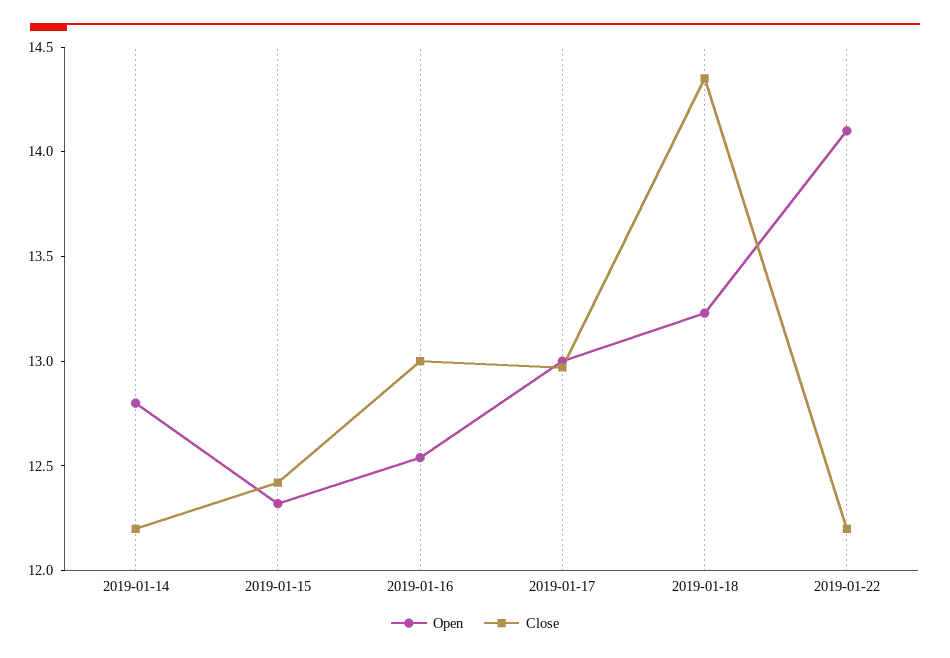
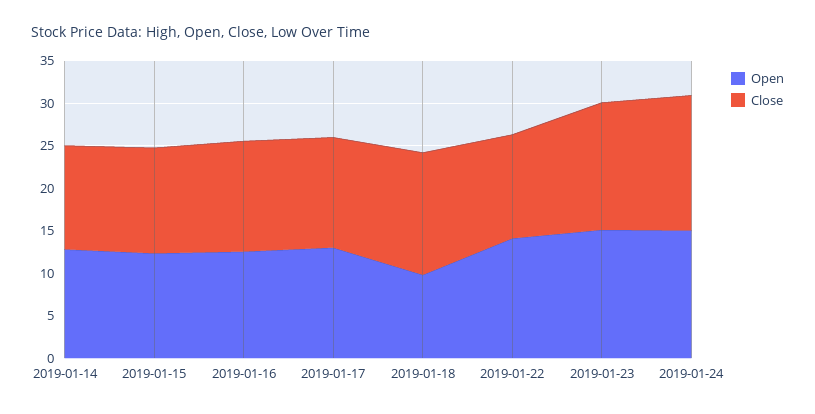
Open, 2019-01-18: 13.2 -> 10
Open, 2019-01-23: none -> 15
Close, 2019-01-23: none -> 15
Open, 2019-01-24: none -> 15
Close, 2019-01-24: none -> 16

